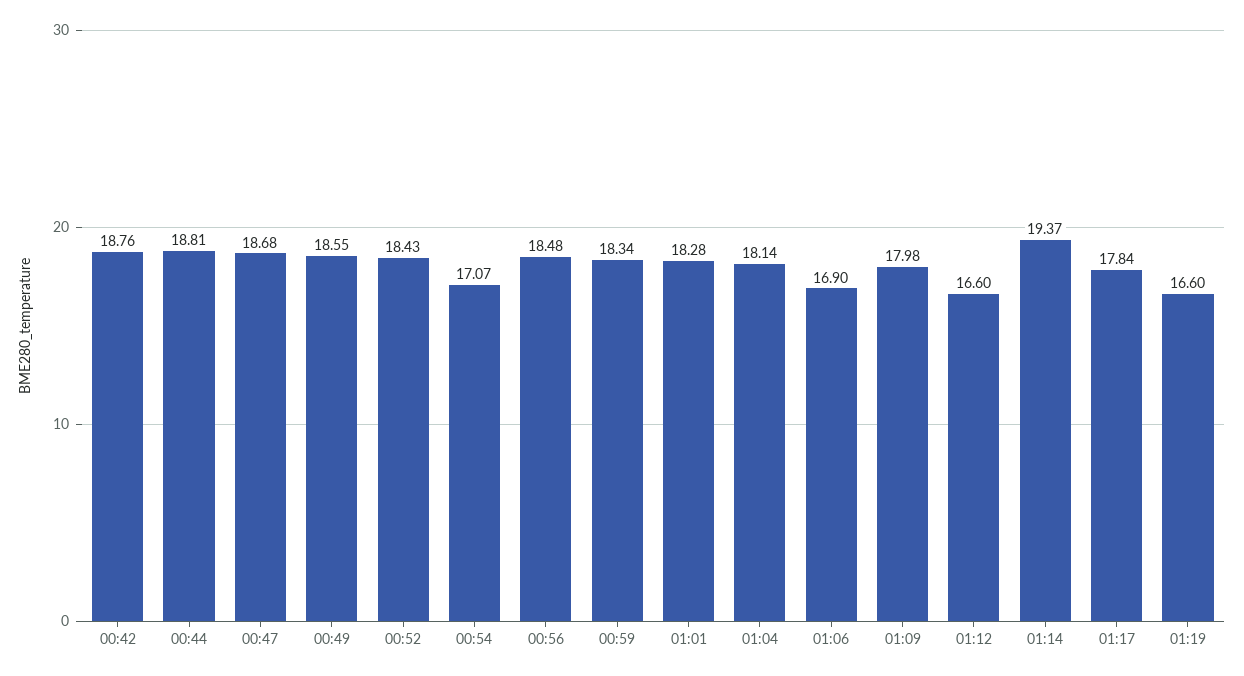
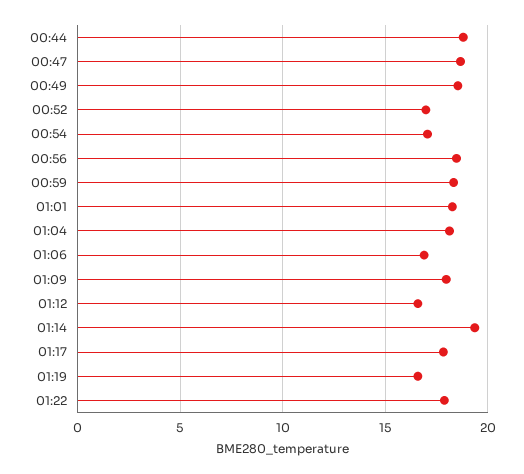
00:42: 18.76 -> none
00:52: 18.43 -> 17
01:22: none -> 18

